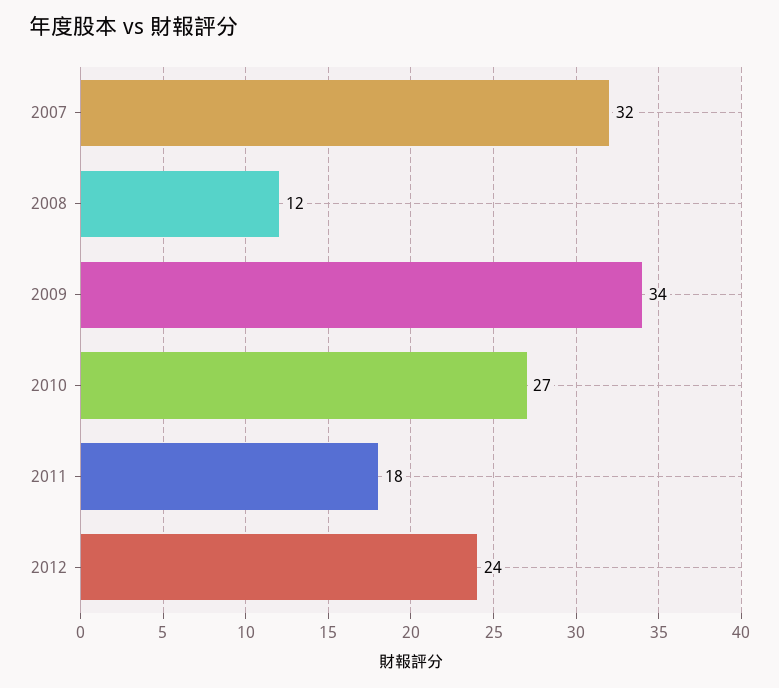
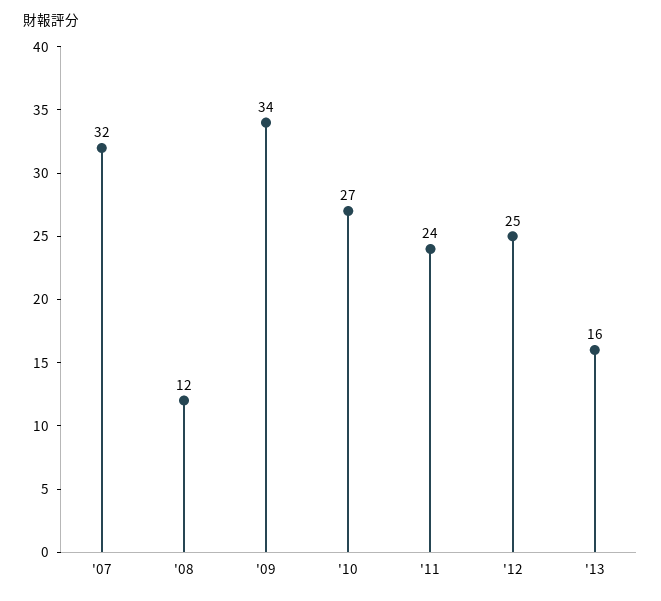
2011: 18 -> 24
2012: 24 -> 25
'13: none -> 16

